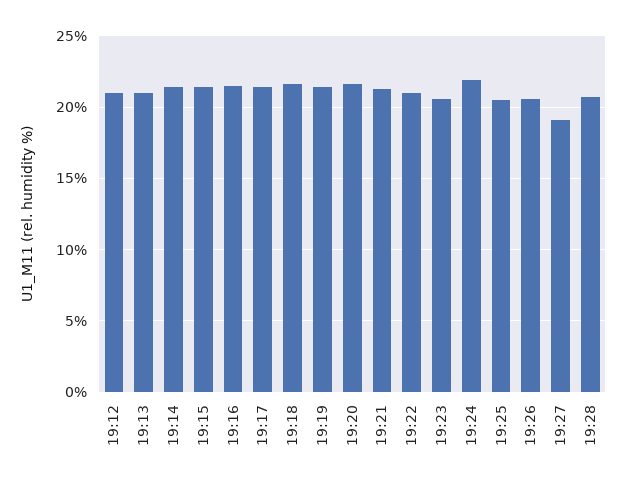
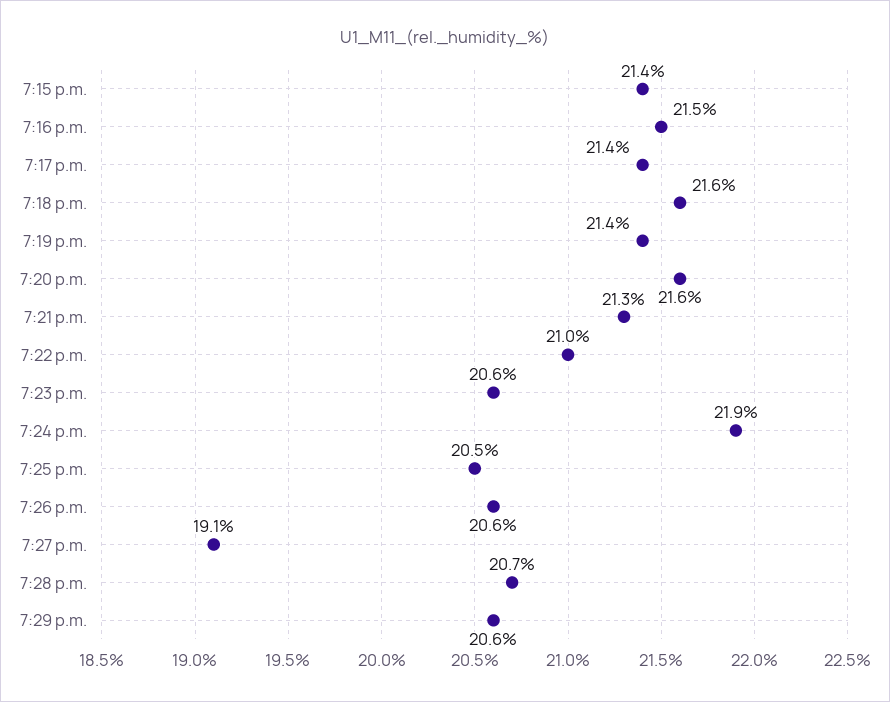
19:12: 21 -> none
19:13: 21 -> none
19:14: 21.5 -> none
7:29 p.m.: none -> 20.6

